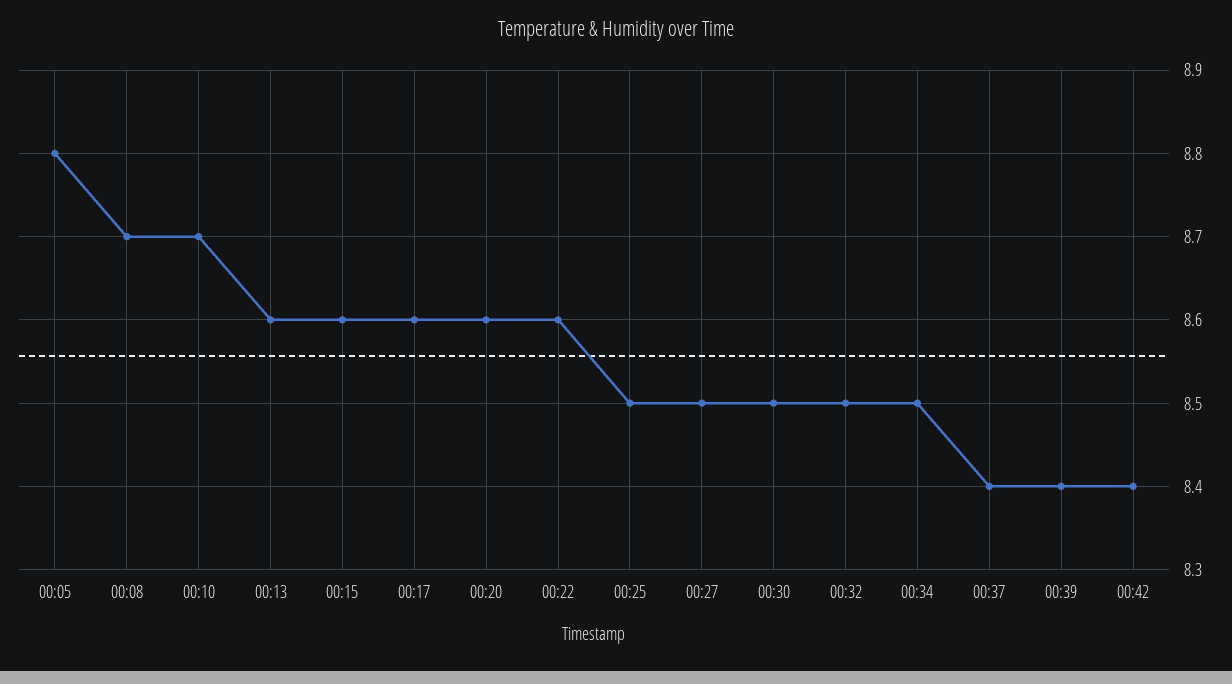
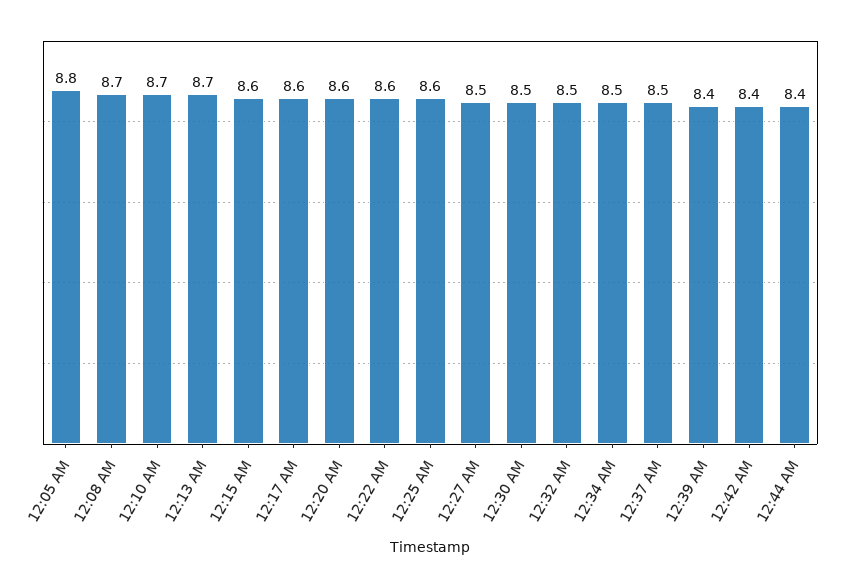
00:13: 8.6 -> 8.7
00:25: 8.5 -> 8.6
00:37: 8.4 -> 8.5
12:44 AM: none -> 8.4

